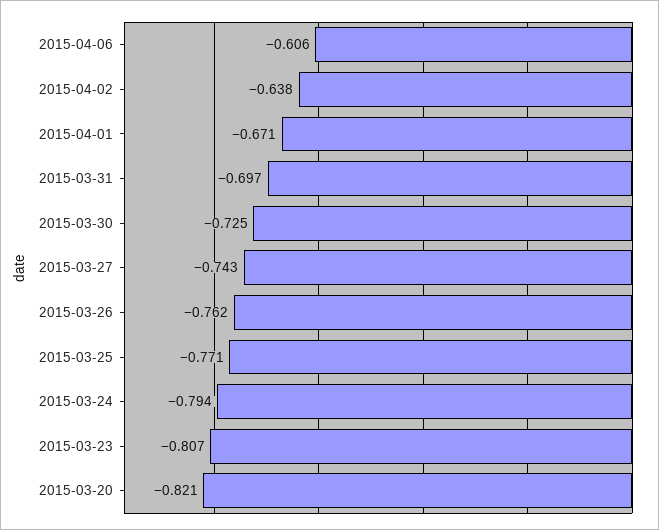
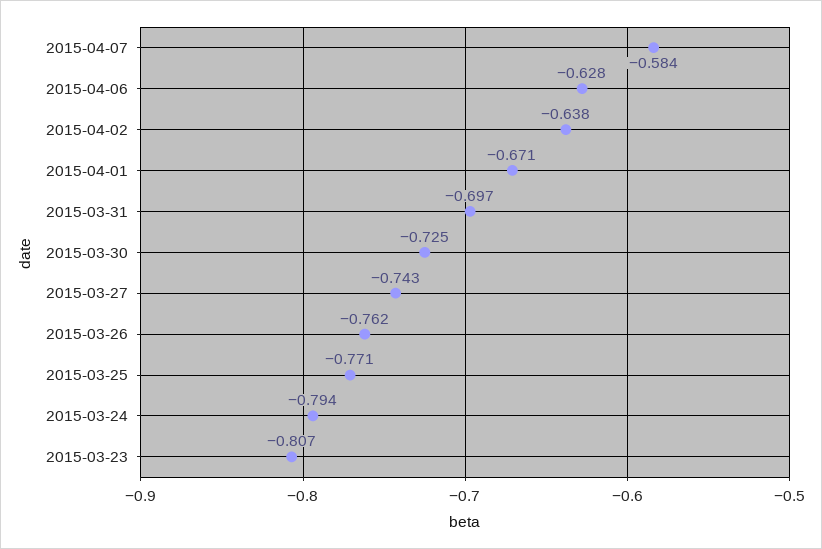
2015-04-06: -0.606 -> -0.628
2015-03-20: -0.821 -> none
2015-04-07: none -> -0.584

